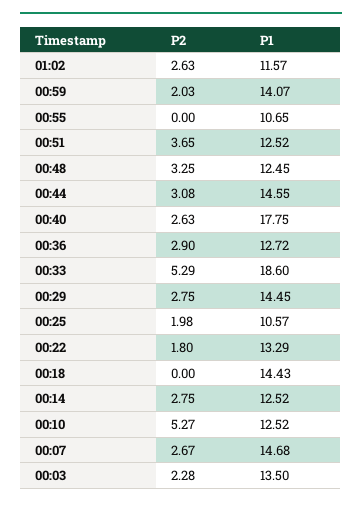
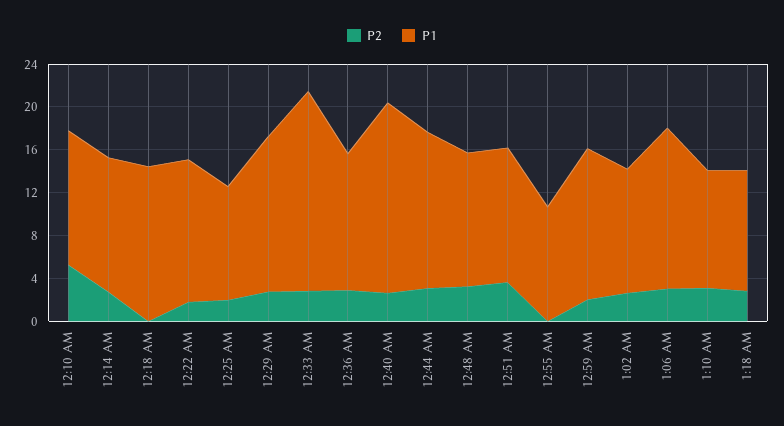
P2, 00:33: 5.29 -> 3
P2, 00:07: 2.67 -> none
P1, 00:07: 14.68 -> none
P2, 00:03: 2.28 -> none
P1, 00:03: 13.5 -> none
P2, 1:06 AM: none -> 3
P1, 1:06 AM: none -> 15
P2, 1:10 AM: none -> 3
P1, 1:10 AM: none -> 11
P2, 1:18 AM: none -> 3
P1, 1:18 AM: none -> 11

